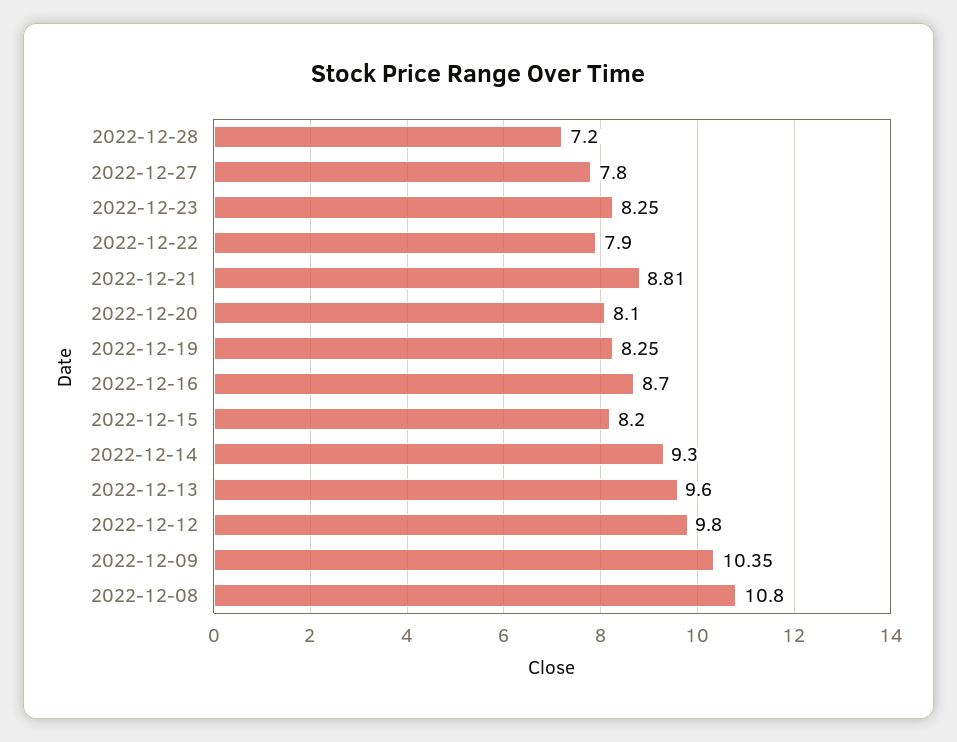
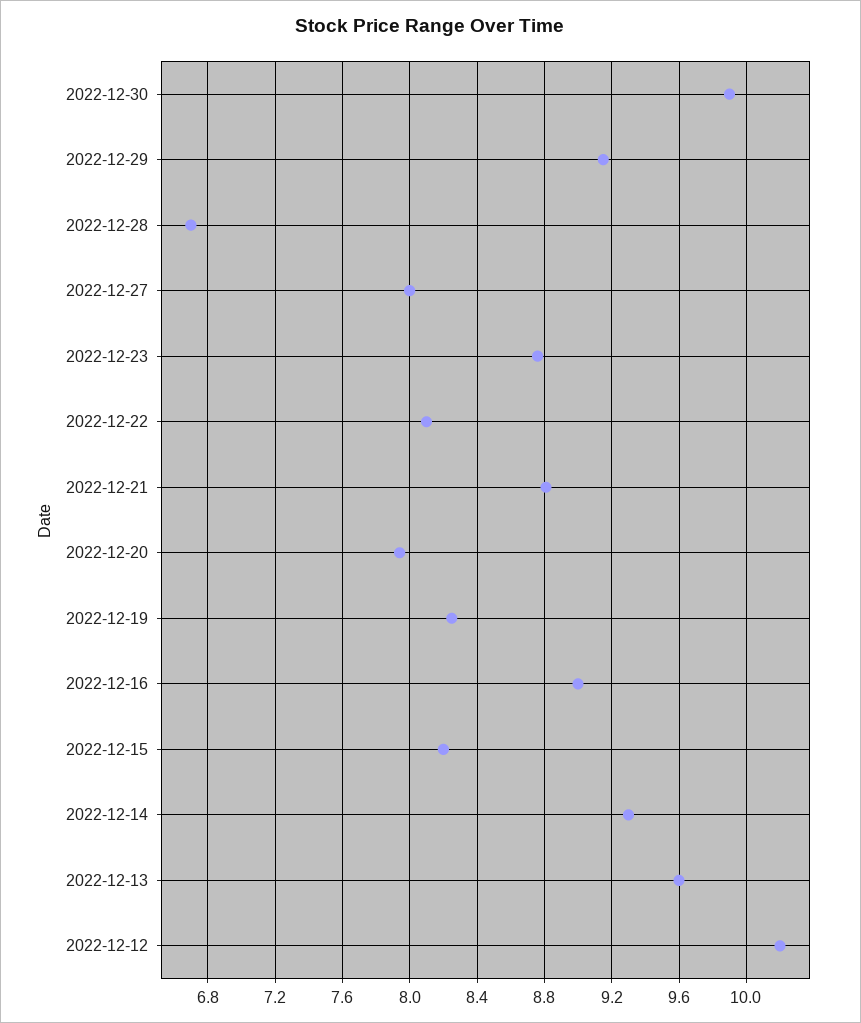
2022-12-28: 7.2 -> 6.7
2022-12-27: 7.8 -> 8
2022-12-23: 8.25 -> 8.75
2022-12-22: 7.9 -> 8.1
2022-12-20: 8.1 -> 7.95
2022-12-16: 8.7 -> 9
2022-12-12: 9.8 -> 10.2
2022-12-09: 10.35 -> none
2022-12-08: 10.8 -> none
2022-12-30: none -> 9.9
2022-12-29: none -> 9.15

